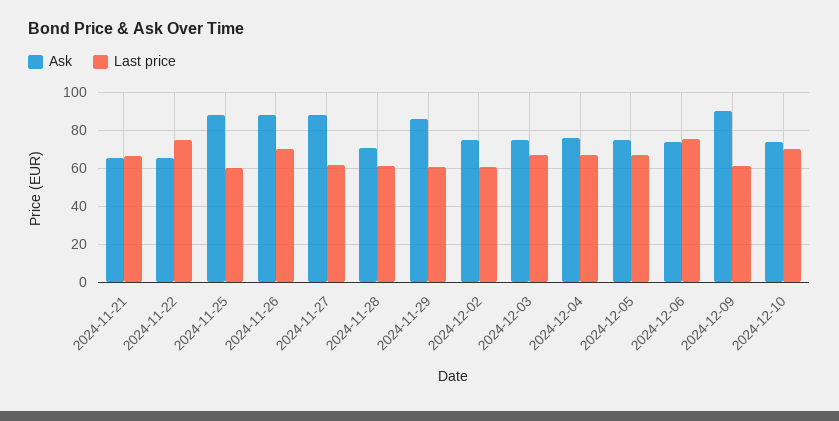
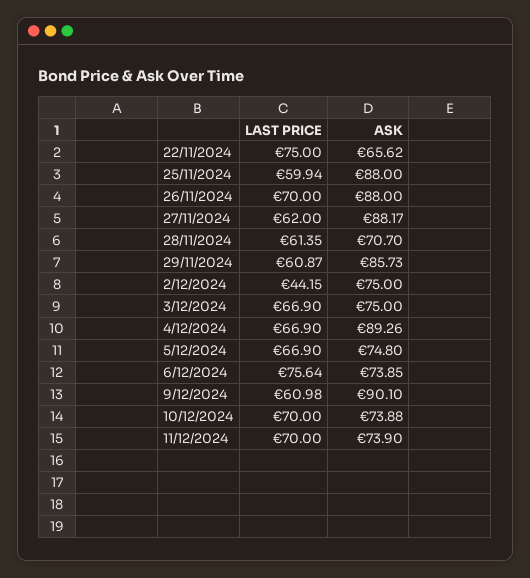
Ask, 2024-11-21: 65 -> none
Last price, 2024-11-21: 65 -> none
Last price, 2024-12-02: 60 -> 44.15
Ask, 2024-12-04: 75 -> 89.26
Last price, 11/12/2024: none -> 70
Ask, 11/12/2024: none -> 73.9

